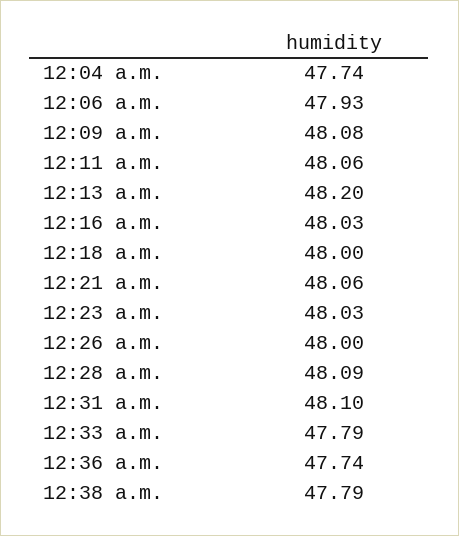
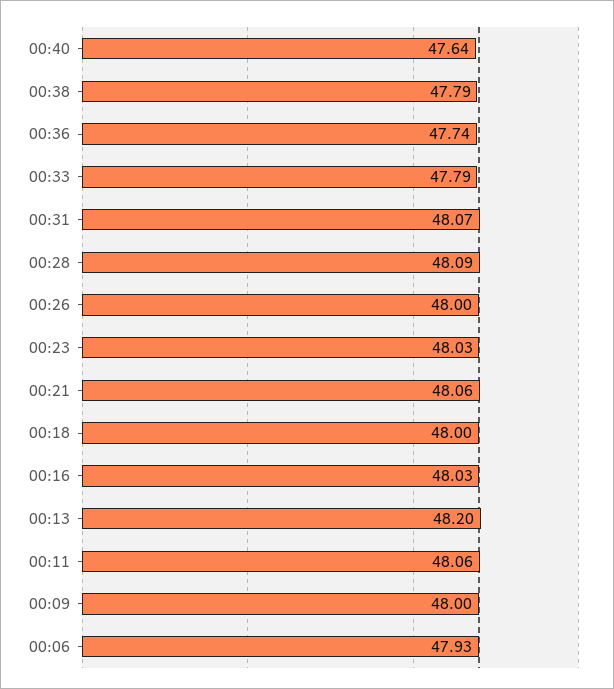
12:04 a.m.: 47.74 -> none
12:09 a.m.: 48.08 -> 48
12:31 a.m.: 48.1 -> 48.07
00:40: none -> 47.64

